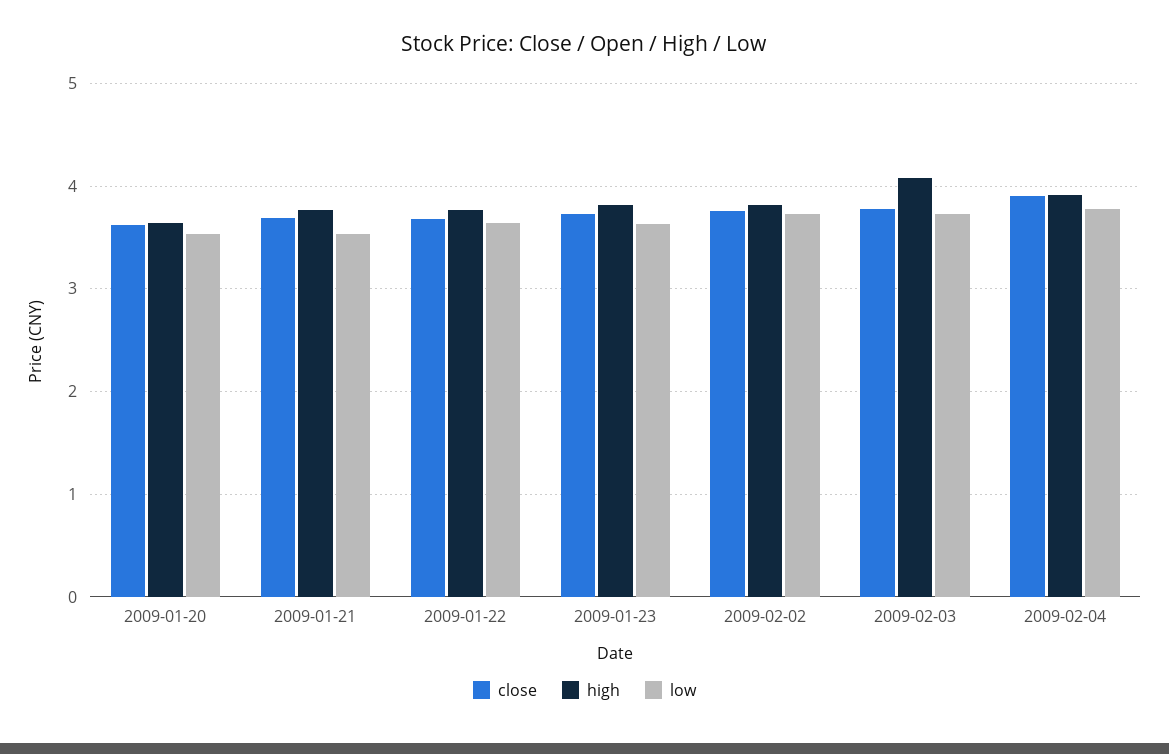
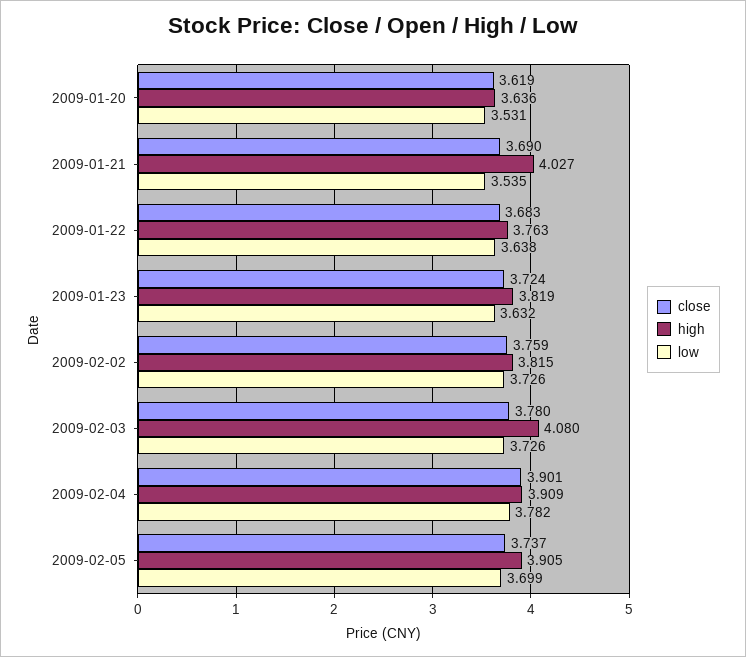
high, 2009-01-21: 3.8 -> 4.027
close, 2009-02-05: none -> 3.737
high, 2009-02-05: none -> 3.905
low, 2009-02-05: none -> 3.699

